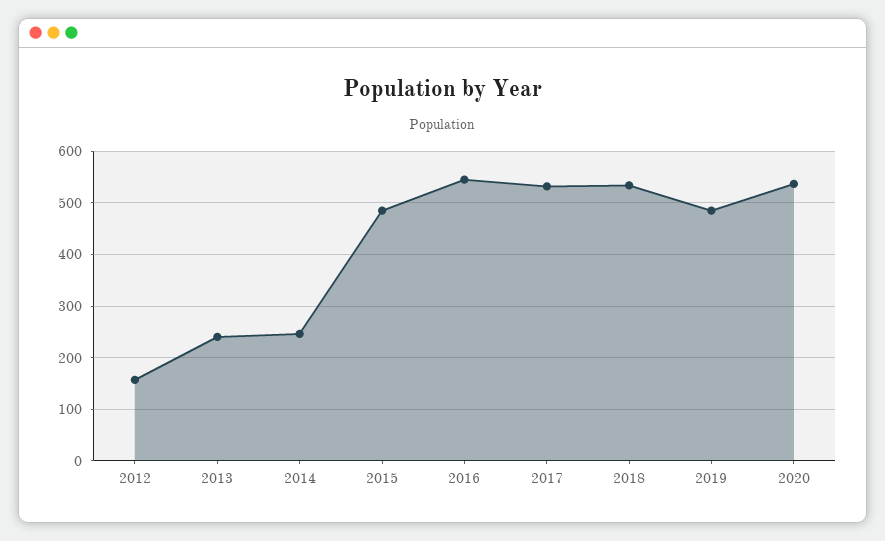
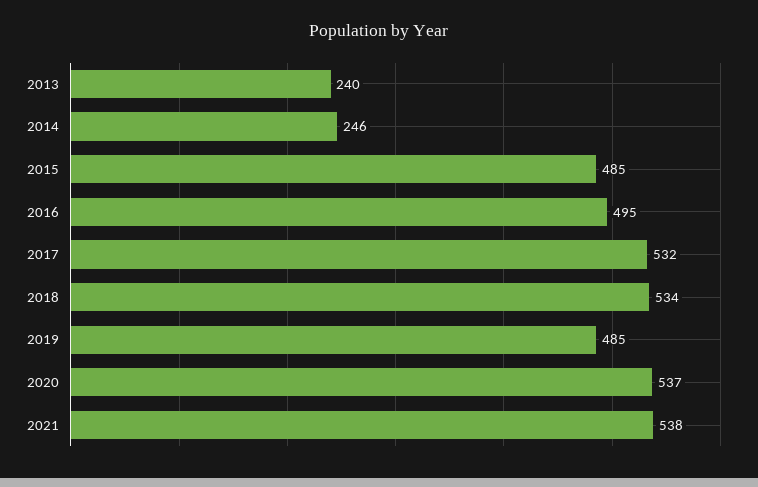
2012: 160 -> none
2016: 540 -> 495
2021: none -> 538

